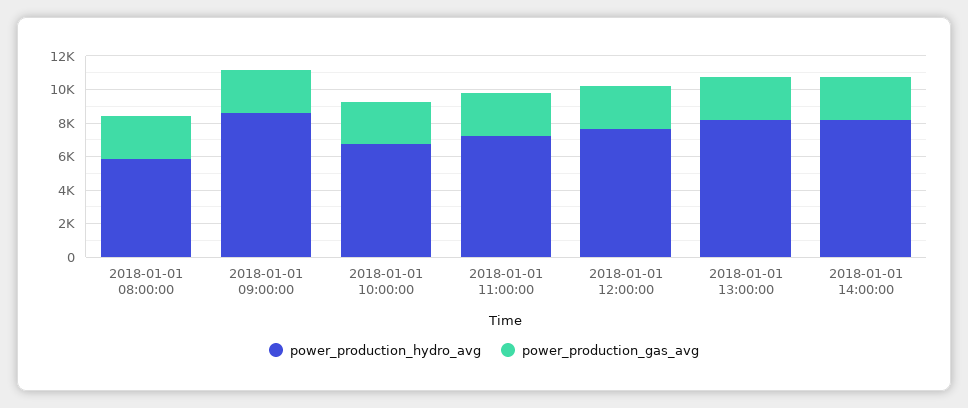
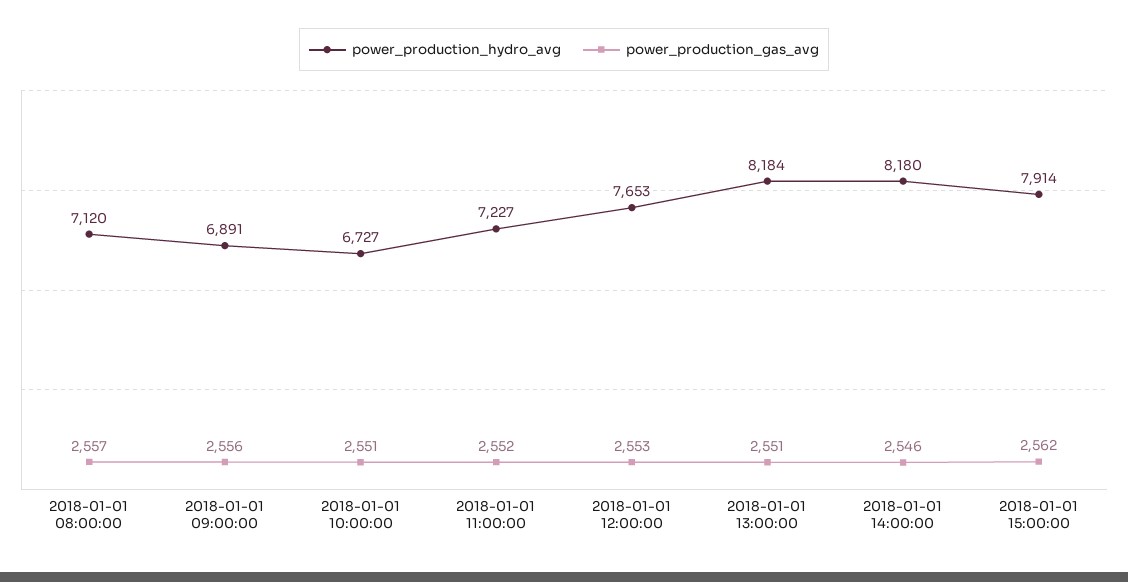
power_production_hydro_avg, 2018-01-01 08:00:00: 6000 -> 7120
power_production_hydro_avg, 2018-01-01 09:00:00: 8500 -> 6891
power_production_hydro_avg, 2018-01-01 15:00:00: none -> 7914
power_production_gas_avg, 2018-01-01 15:00:00: none -> 2562

